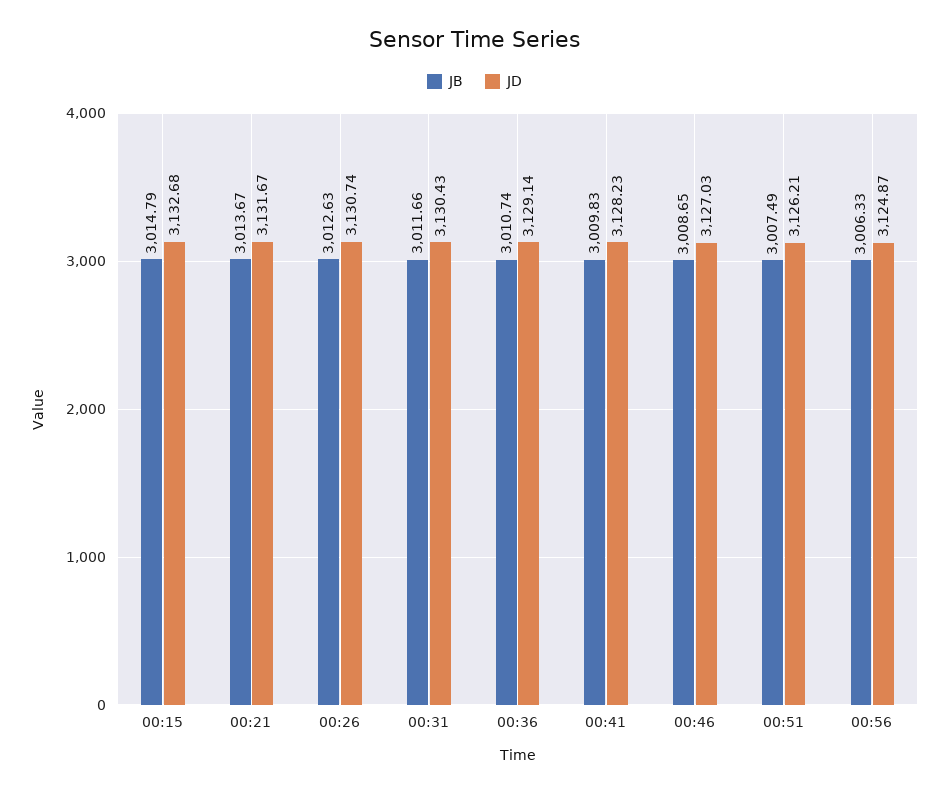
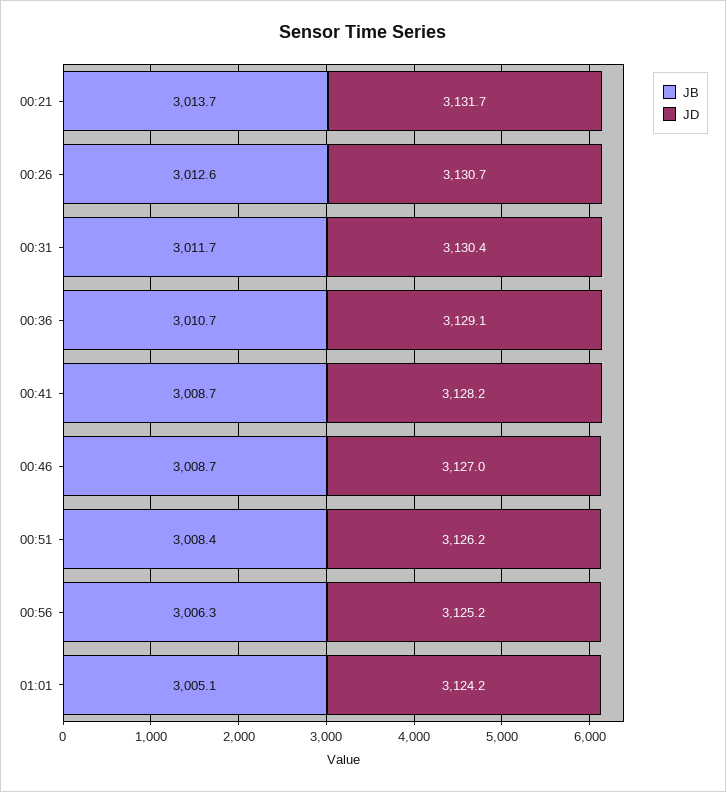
JB, 00:15: 3014.79 -> none
JD, 00:15: 3132.68 -> none
JB, 00:41: 3009.83 -> 3008.7
JB, 00:51: 3007.49 -> 3008.4
JD, 00:56: 3124.87 -> 3125.2
JB, 01:01: none -> 3005.1
JD, 01:01: none -> 3124.2

